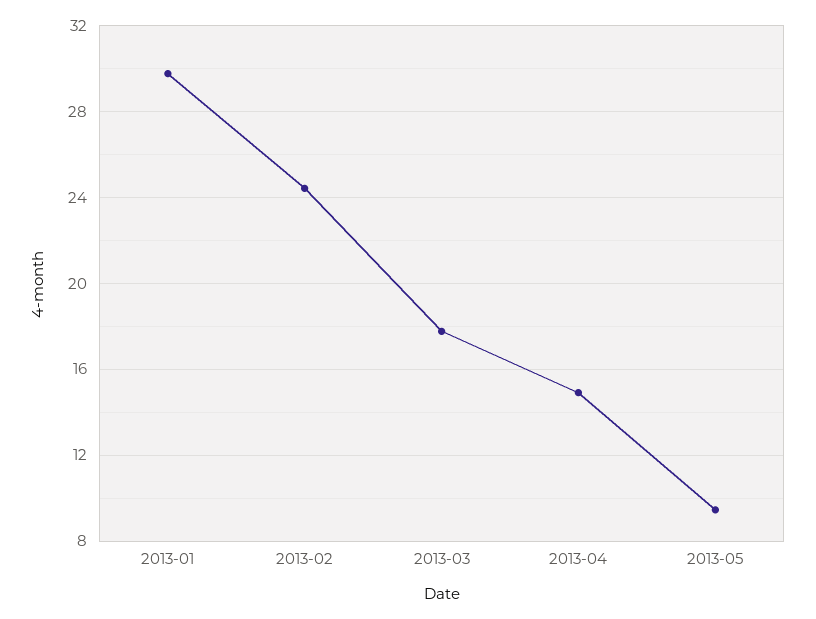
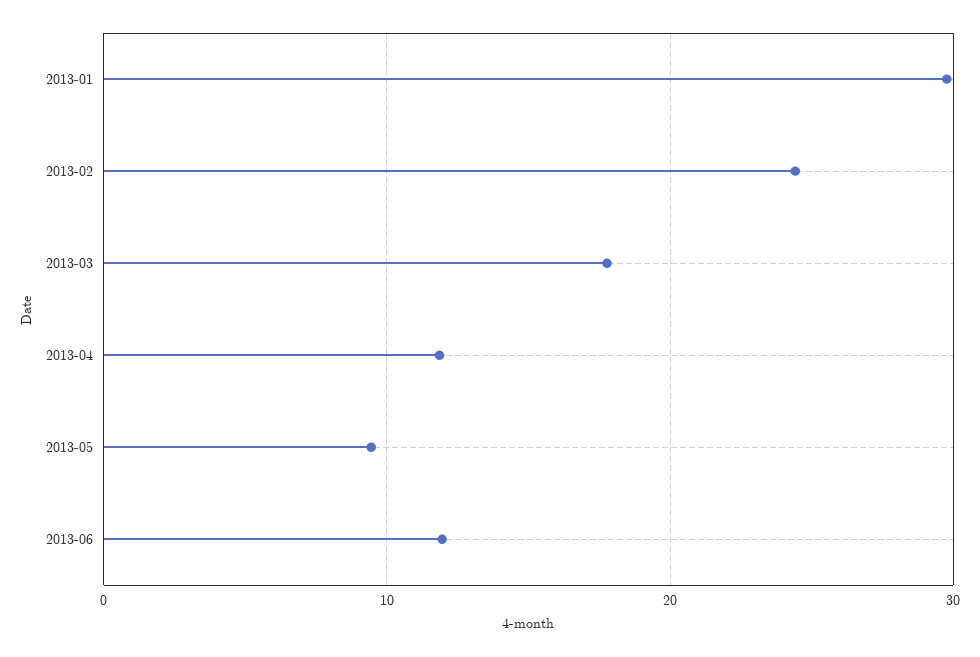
2013-04: 15 -> 12
2013-06: none -> 12

